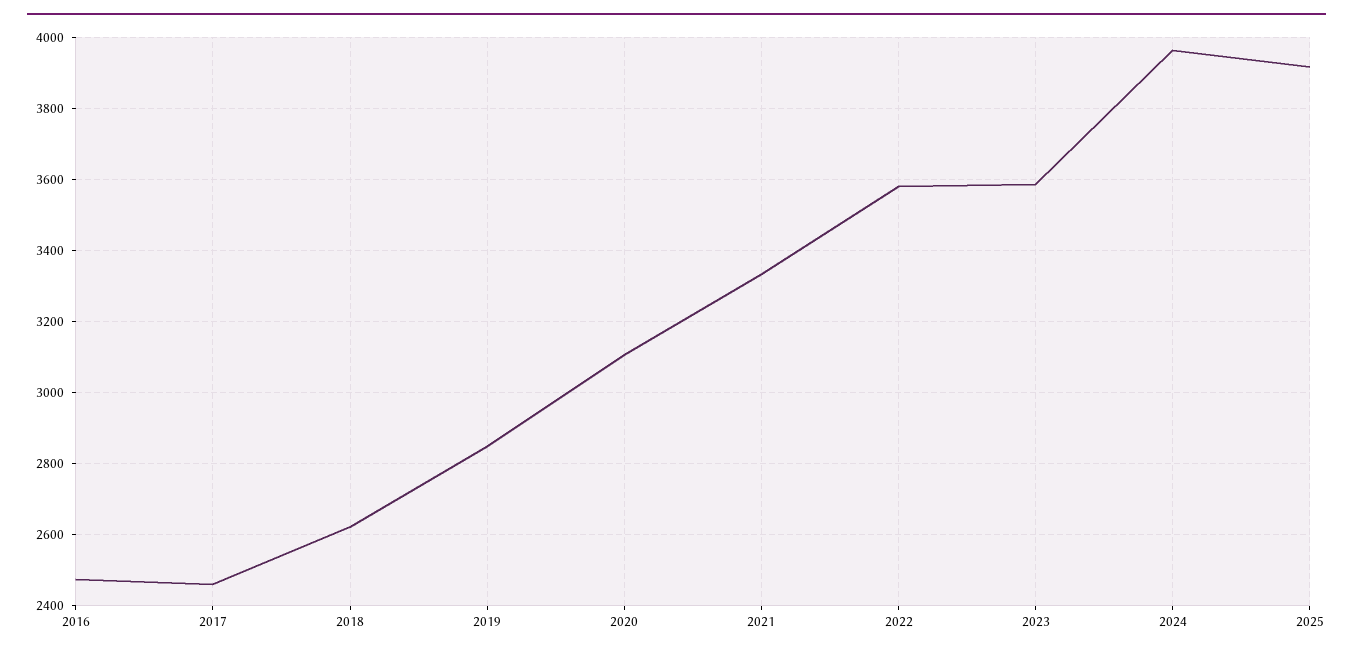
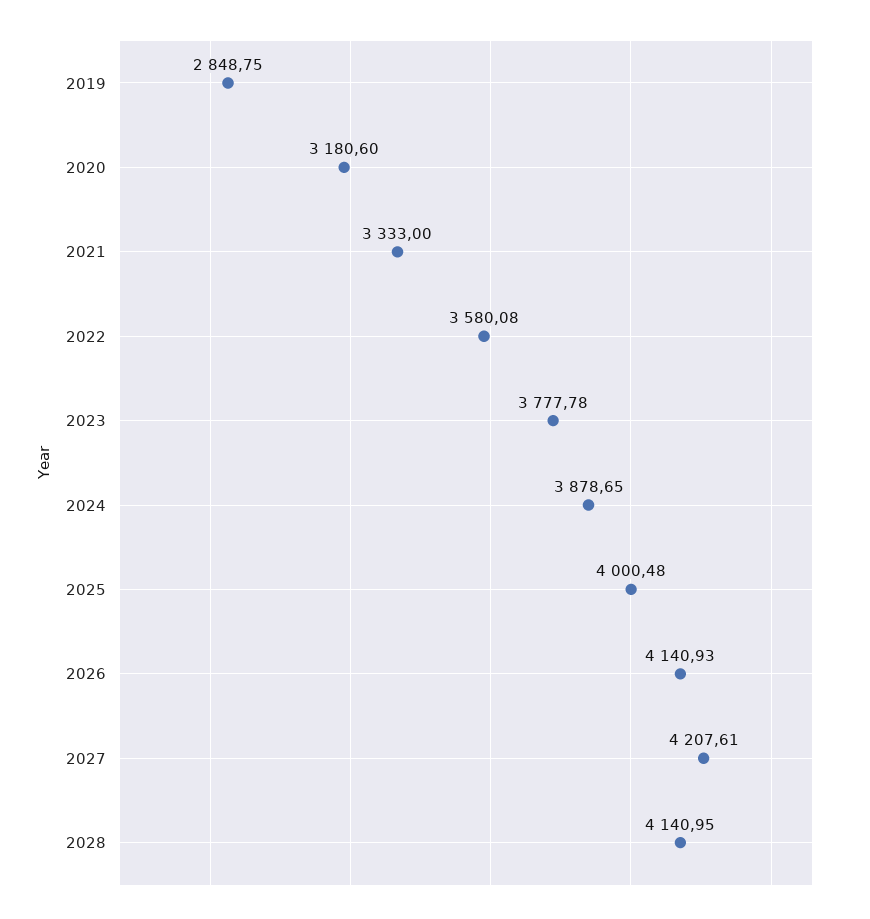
2016: 2480 -> none
2017: 2460 -> none
2018: 2620 -> none
2020: 3100 -> 3180.6
2023: 3580 -> 3777.78
2024: 3960 -> 3878.65
2025: 3920 -> 4000.48
2026: none -> 4140.93
2027: none -> 4207.61
2028: none -> 4140.95

